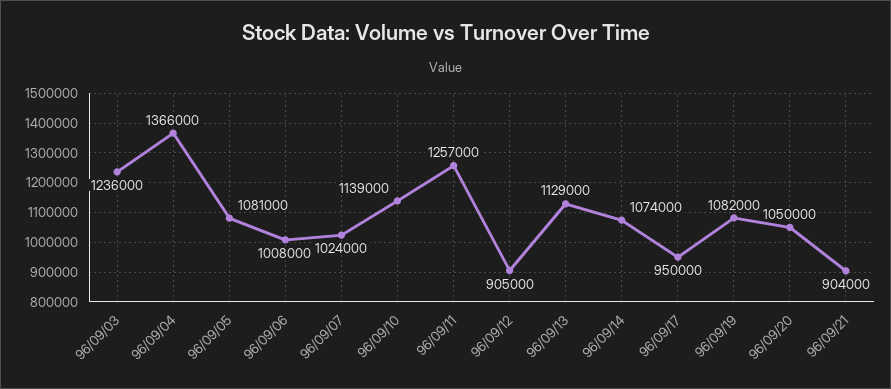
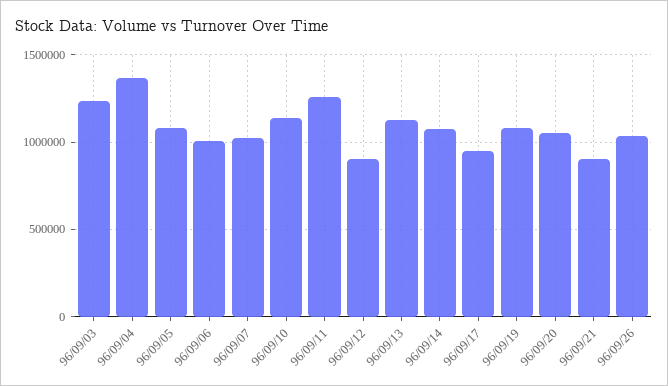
96/09/26: none -> 1050000

